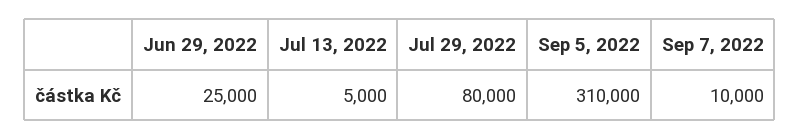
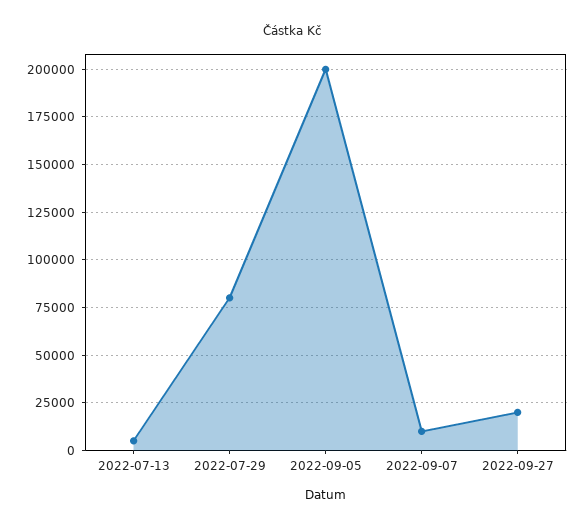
Jun 29, 2022: 25000 -> none
Sep 5, 2022: 310000 -> 200000
2022-09-27: none -> 20000

